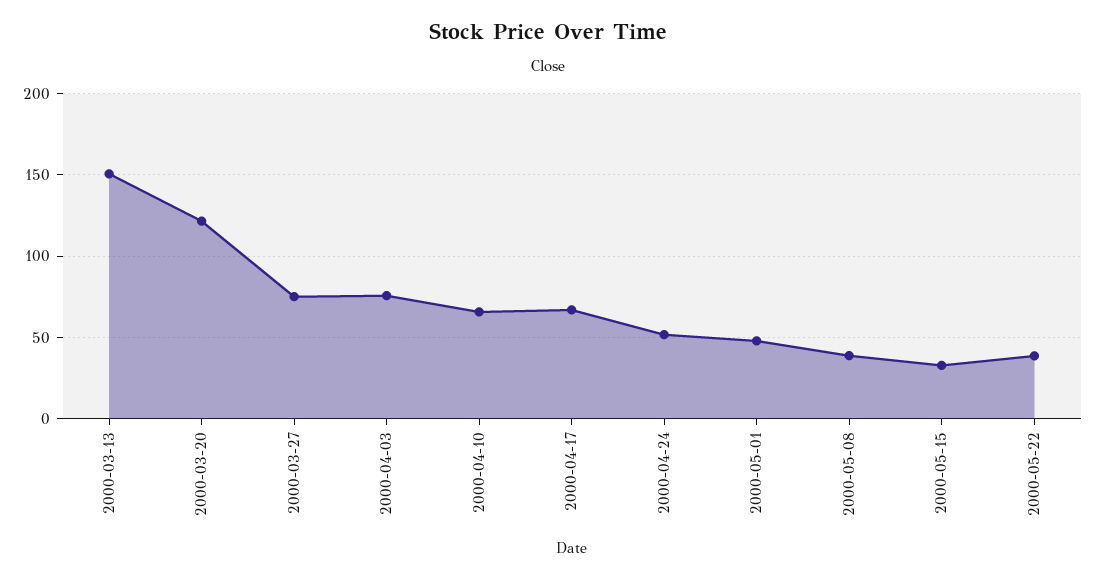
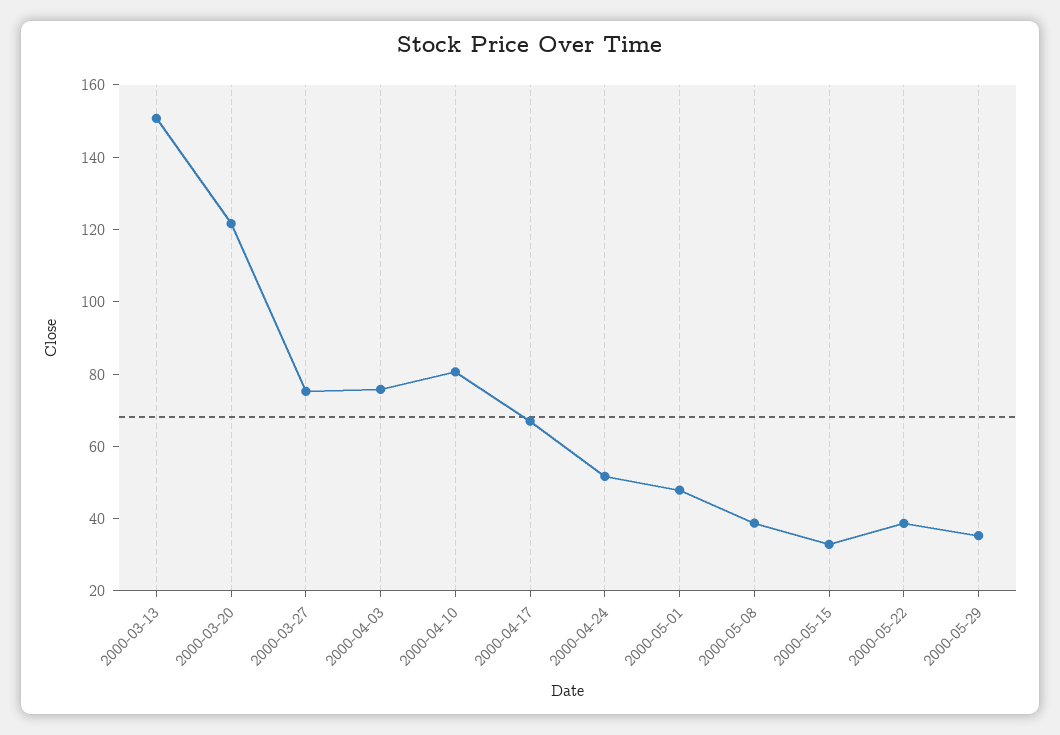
2000-04-10: 65 -> 80
2000-05-29: none -> 35

